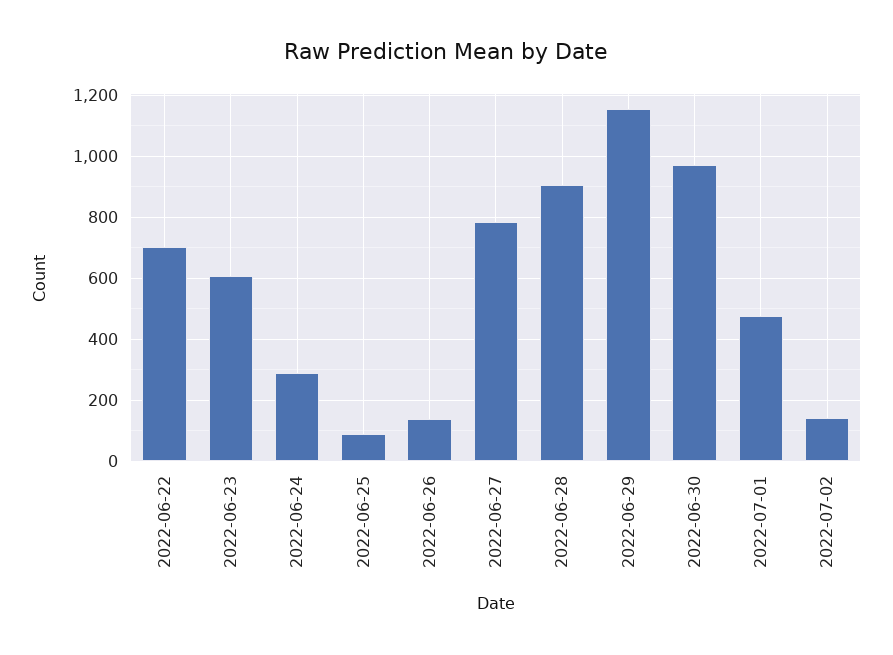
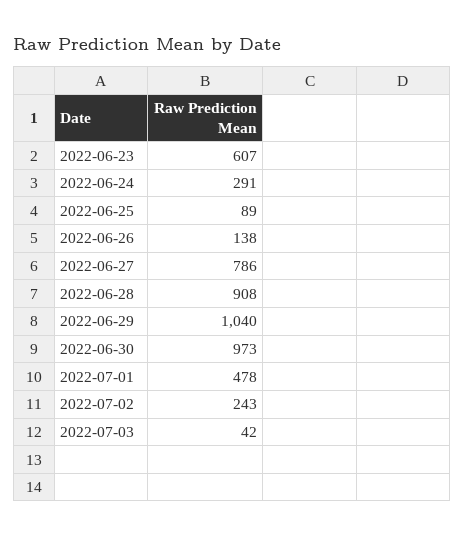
2022-06-22: 700 -> none
2022-06-29: 1160 -> 1040
2022-07-02: 140 -> 243
2022-07-03: none -> 42

